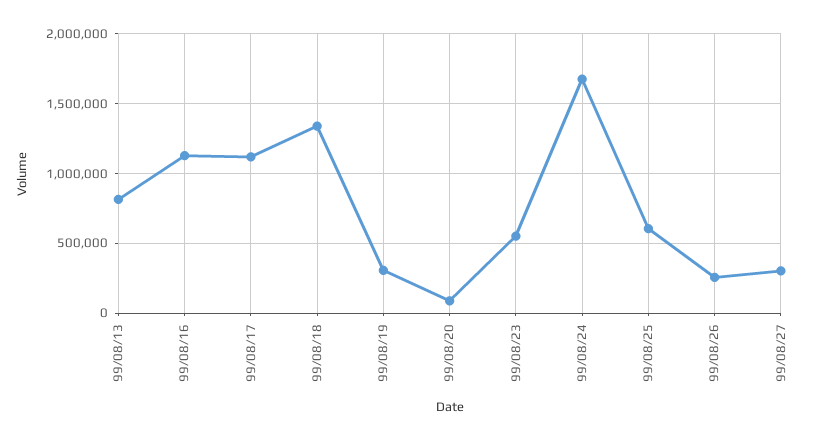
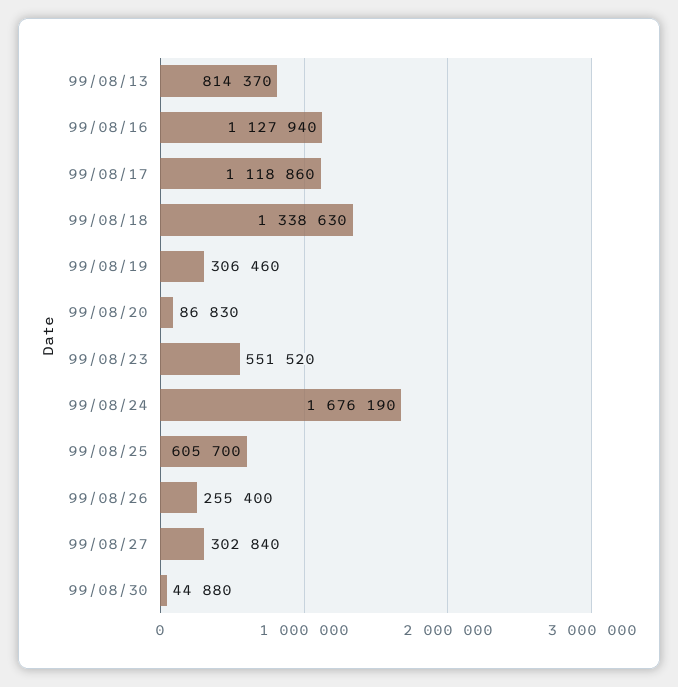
99/08/30: none -> 44880

